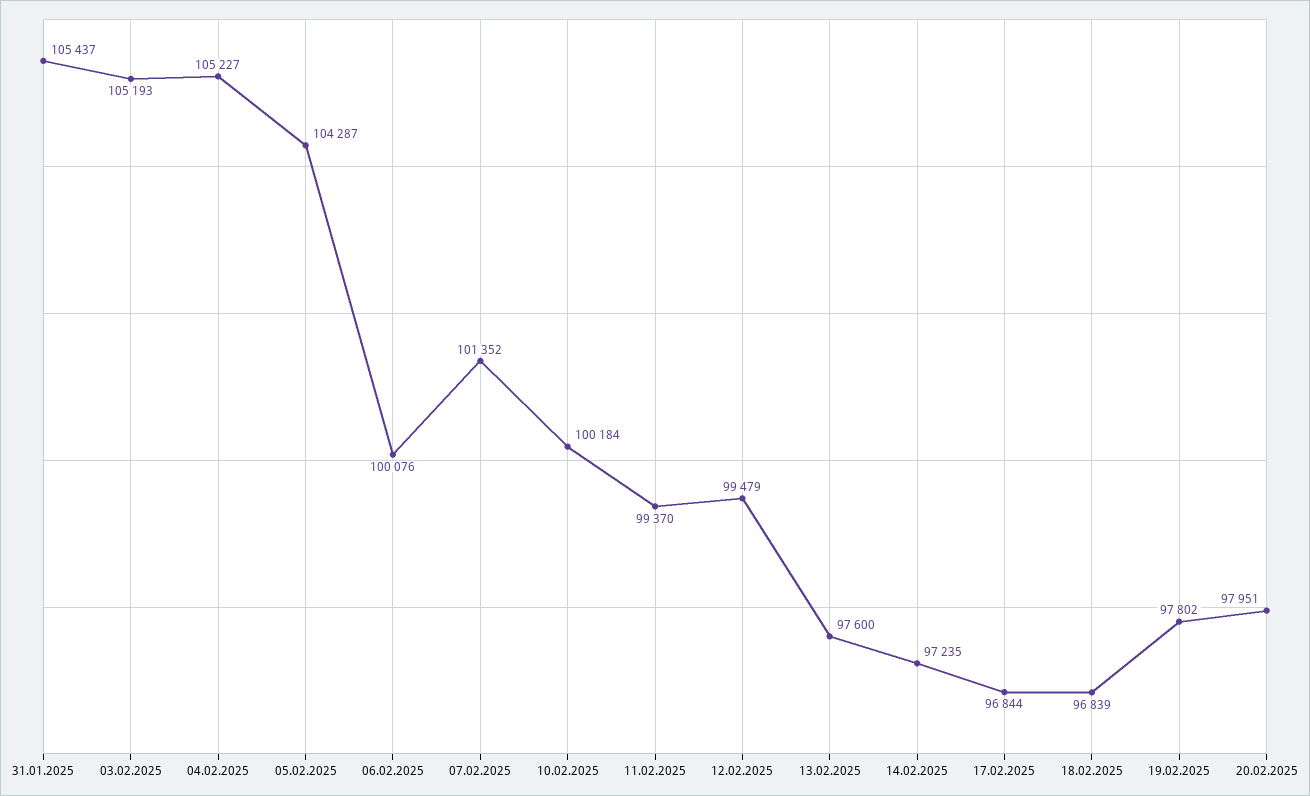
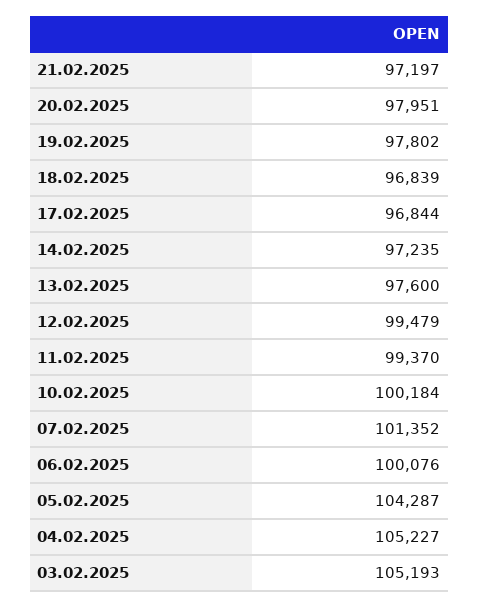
31.01.2025: 105437 -> none
21.02.2025: none -> 97197

